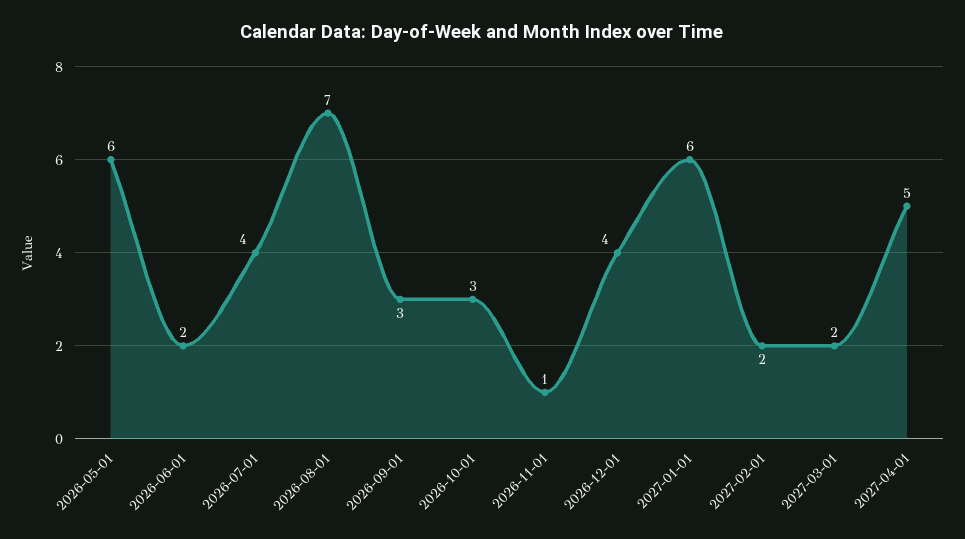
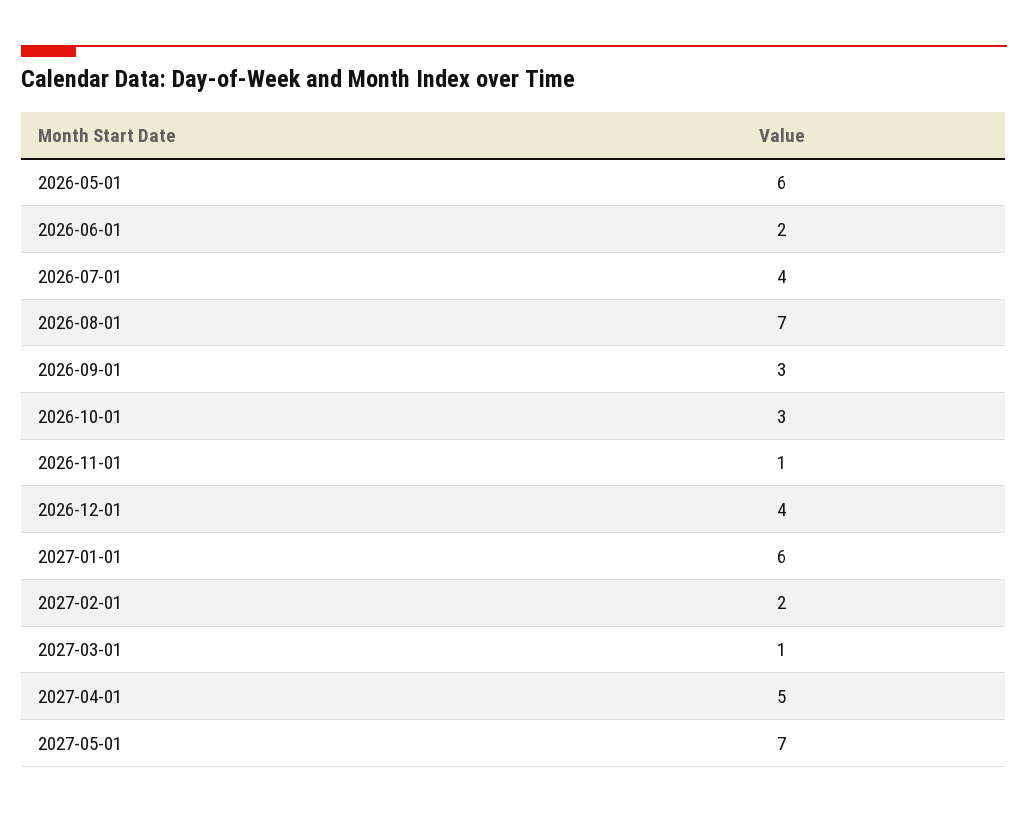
2027-03-01: 2 -> 1
2027-05-01: none -> 7

